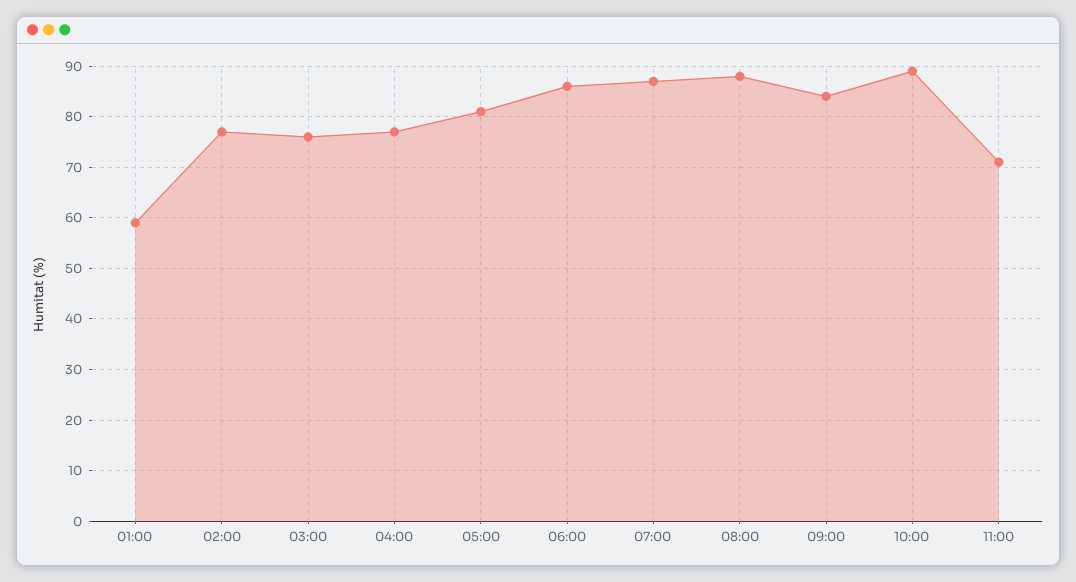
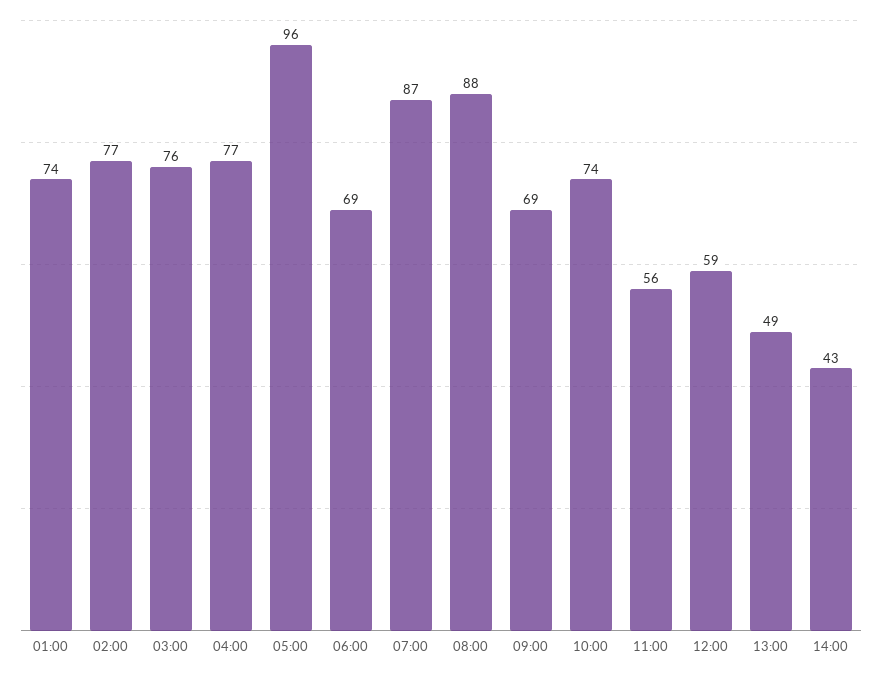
01:00: 60 -> 74
05:00: 80 -> 96
06:00: 85 -> 69
09:00: 85 -> 69
10:00: 90 -> 74
11:00: 70 -> 56
12:00: none -> 59
13:00: none -> 49
14:00: none -> 43

